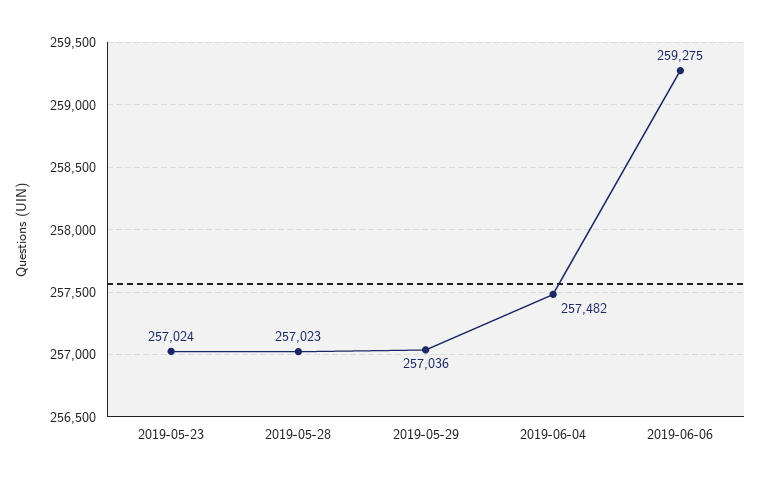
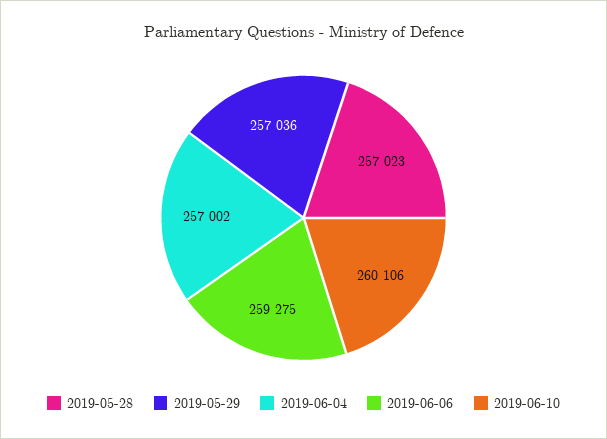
2019-05-23: 257024 -> none
2019-06-04: 257482 -> 257002
2019-06-10: none -> 260106

